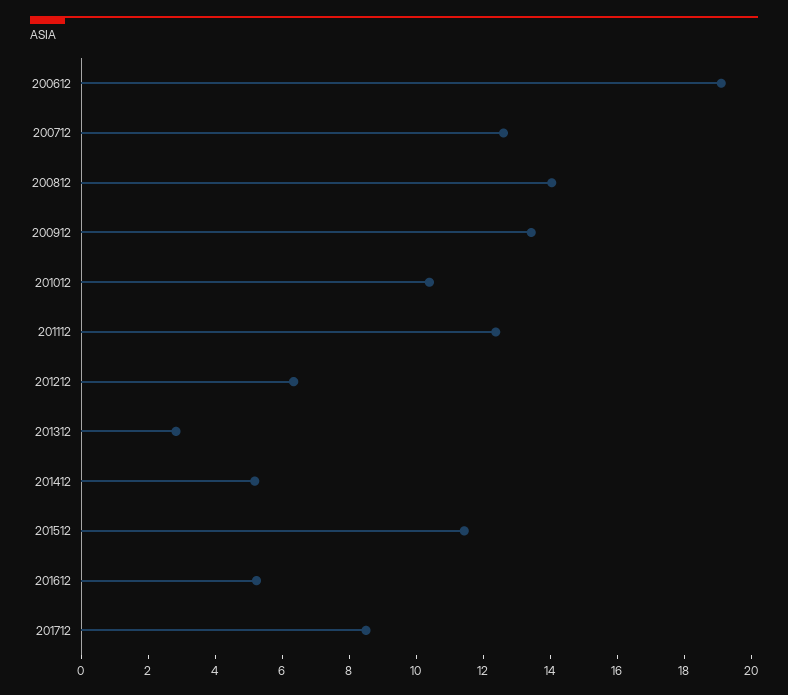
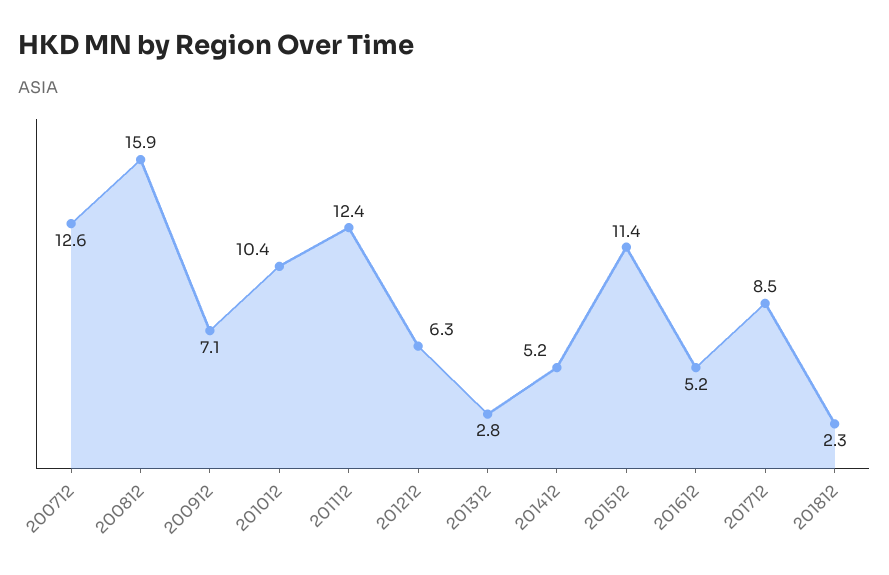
200612: 19 -> none
200812: 14 -> 15.9
200912: 13.5 -> 7.1
201812: none -> 2.3

